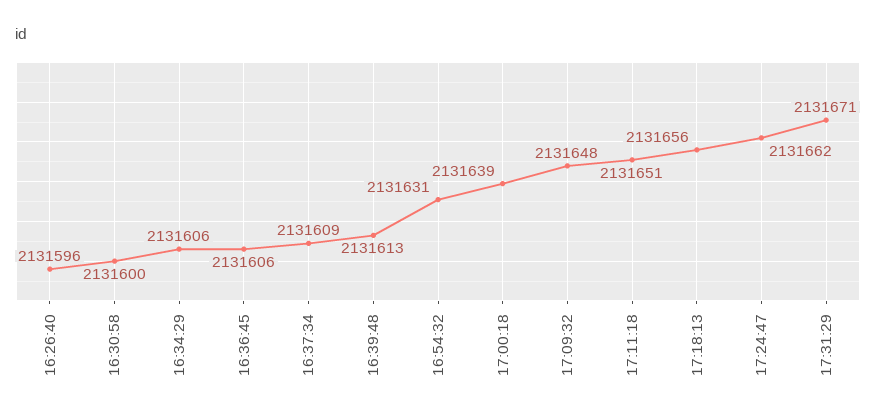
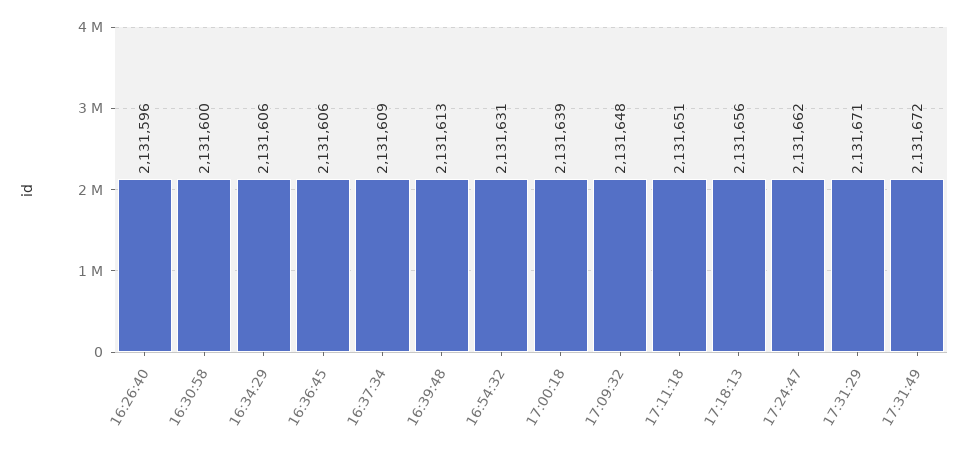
17:31:49: none -> 2131672

